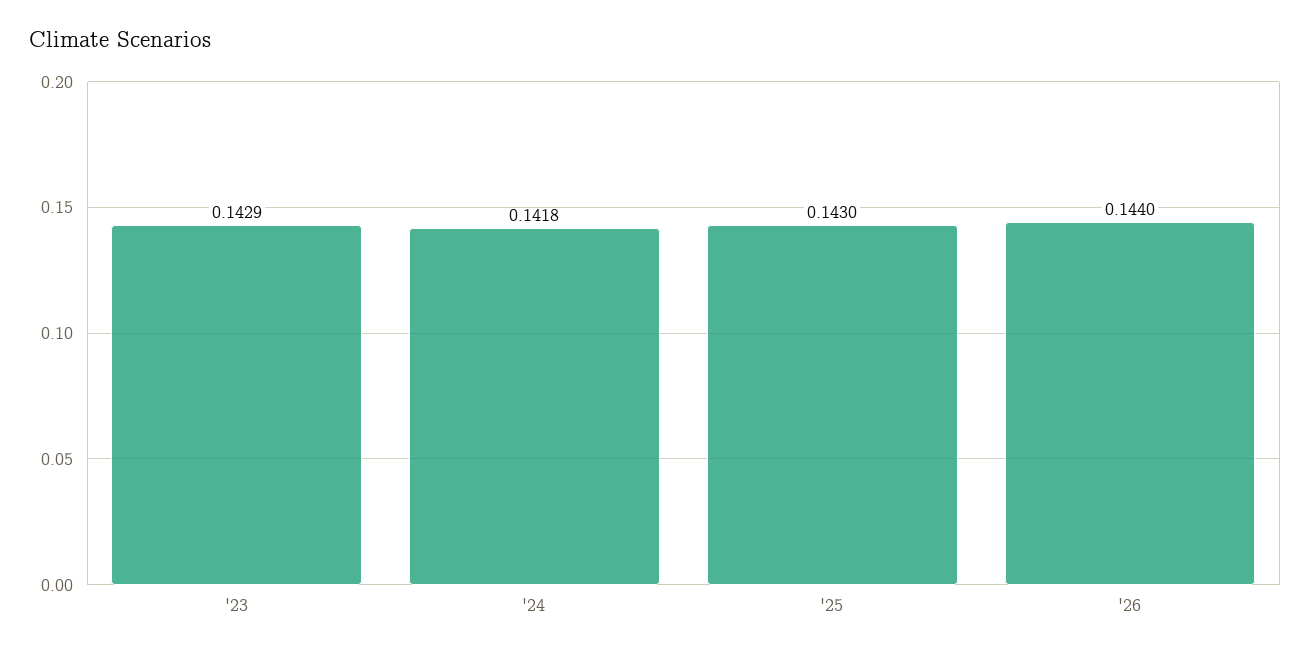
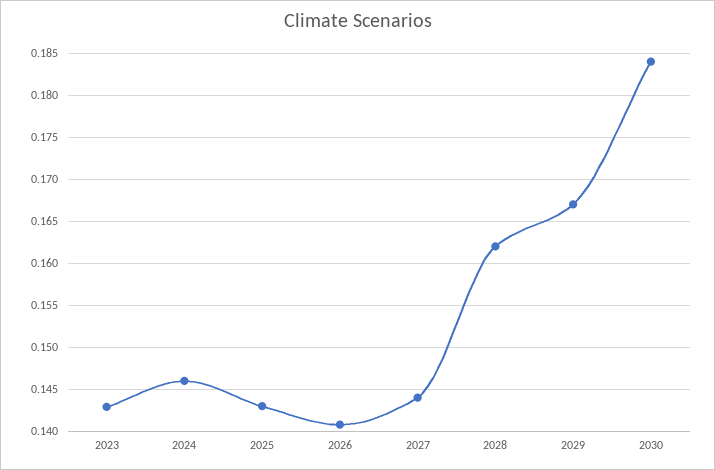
'24: 0.1418 -> 0.146
'26: 0.144 -> 0.141
2027: none -> 0.144
2028: none -> 0.162
2029: none -> 0.167
2030: none -> 0.184

